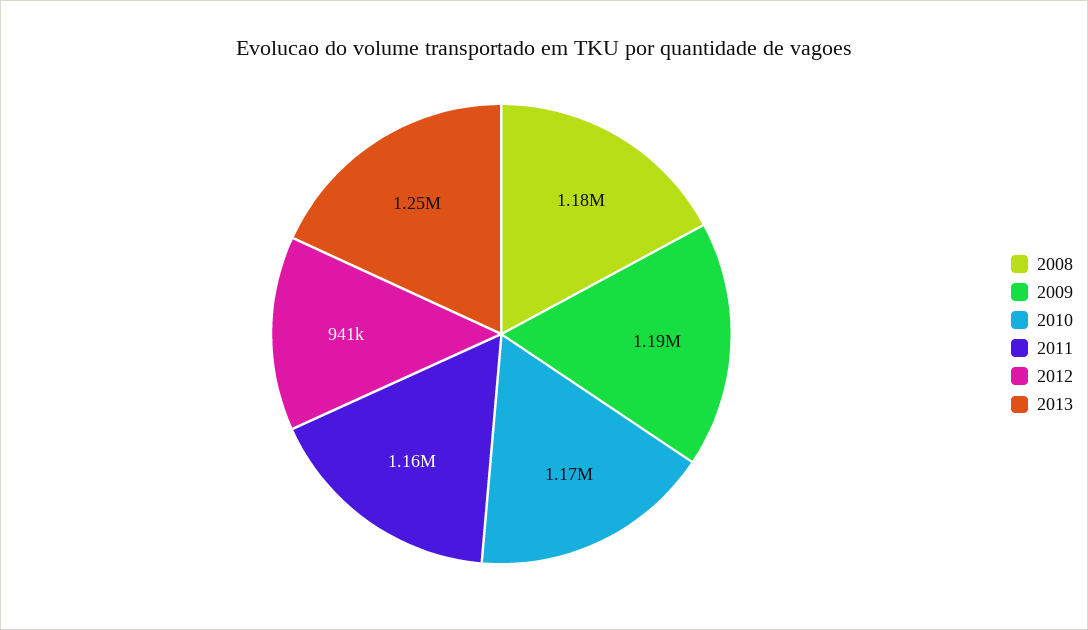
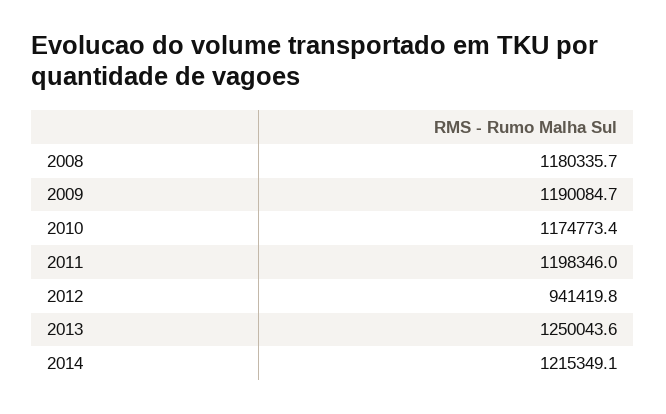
2011: 1160000 -> 1198346
2014: none -> 1215349.1

